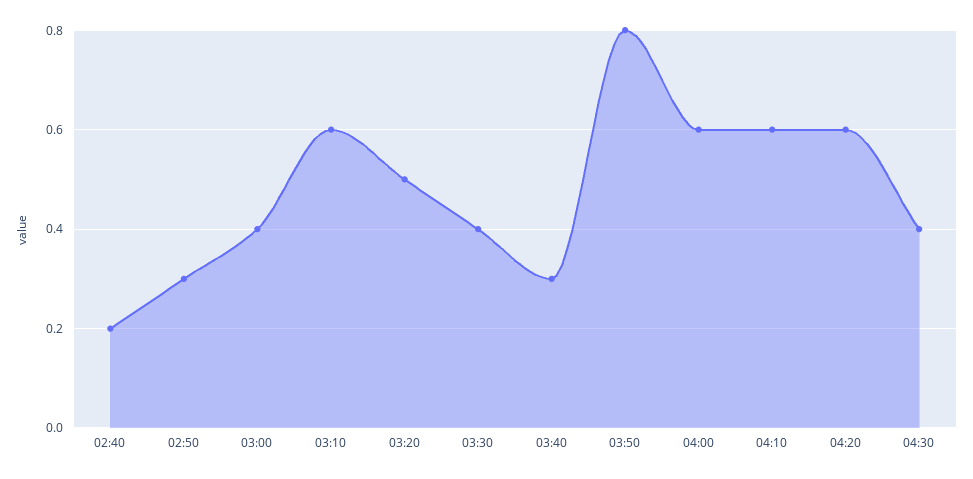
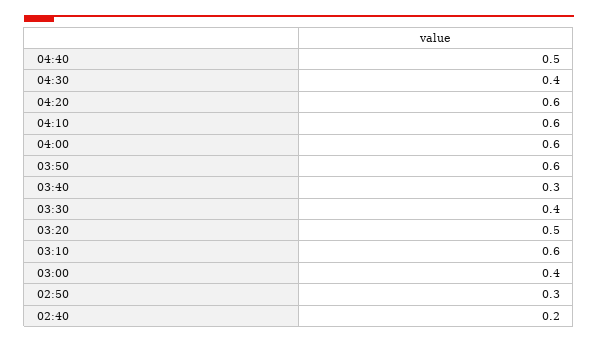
03:50: 0.8 -> 0.6
04:40: none -> 0.5

